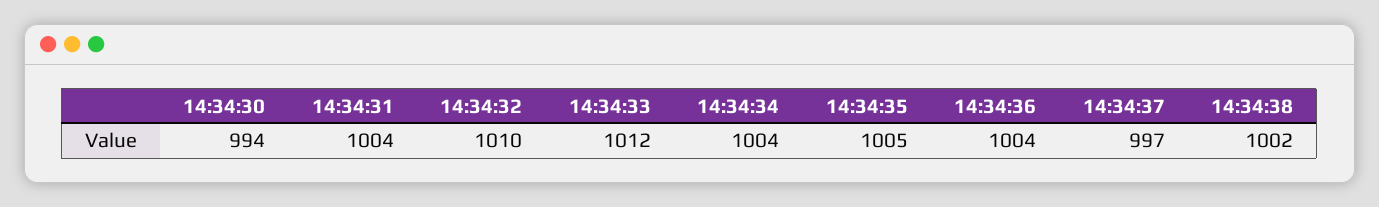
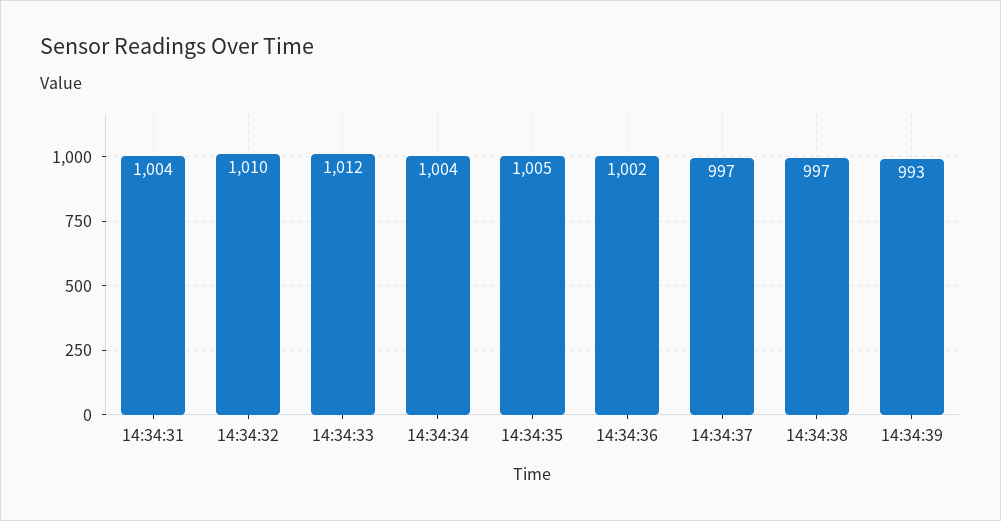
14:34:30: 994 -> none
14:34:36: 1004 -> 1002
14:34:38: 1002 -> 997
14:34:39: none -> 993

